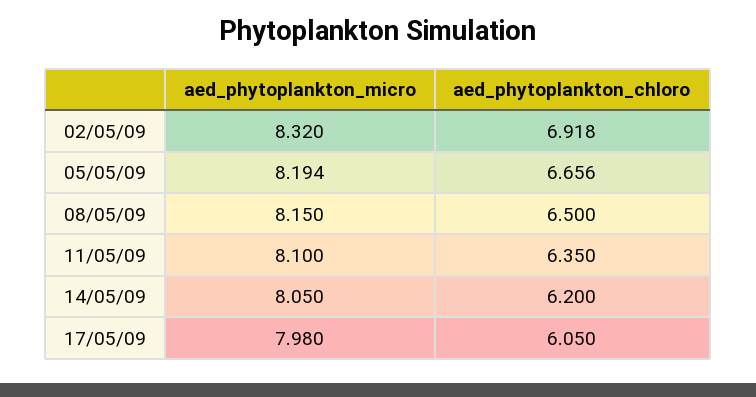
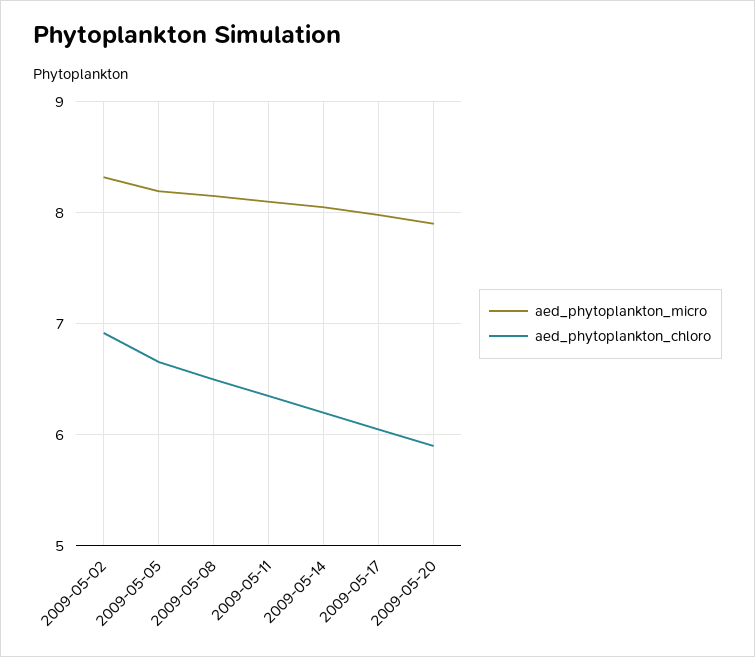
aed_phytoplankton_micro, 2009-05-20: none -> 7.9
aed_phytoplankton_chloro, 2009-05-20: none -> 5.9

